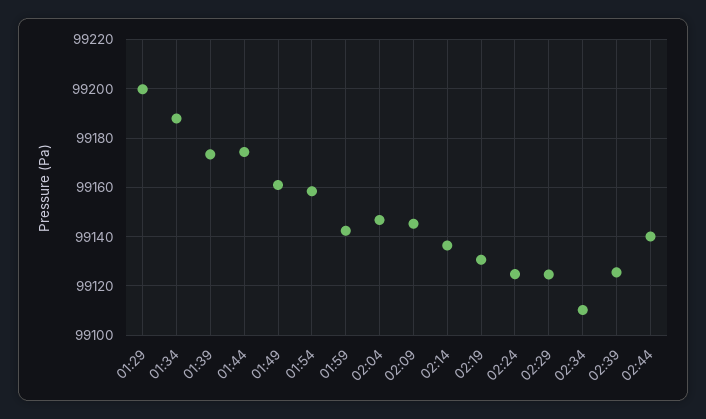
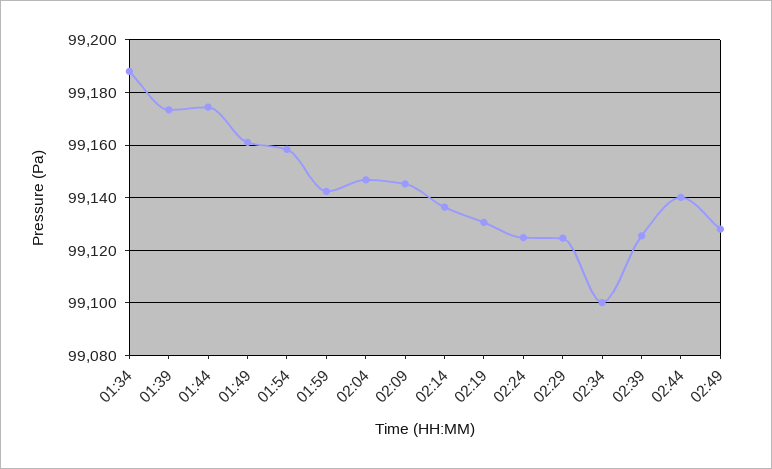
01:29: 99200 -> none
02:34: 99110 -> 99100
02:49: none -> 99127.5

